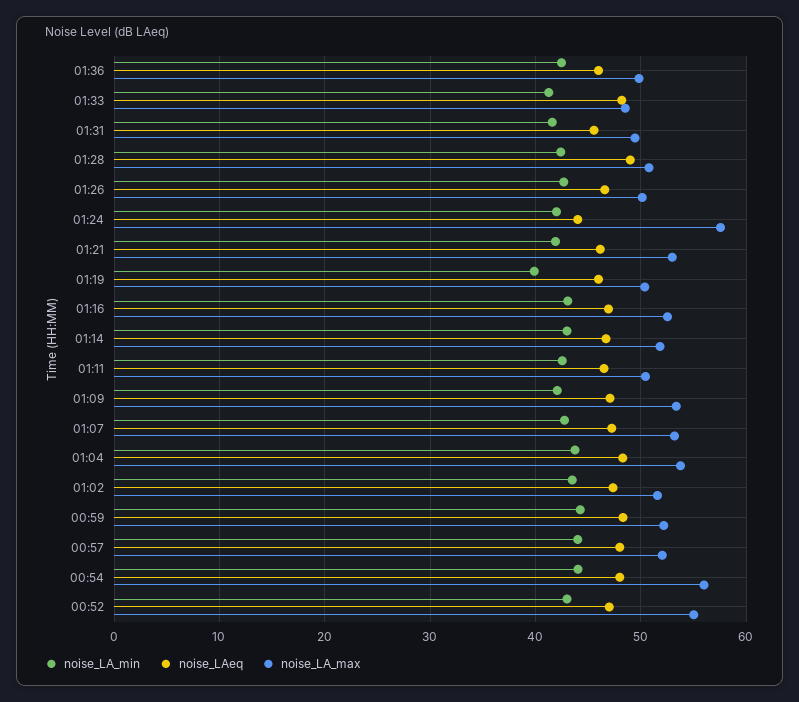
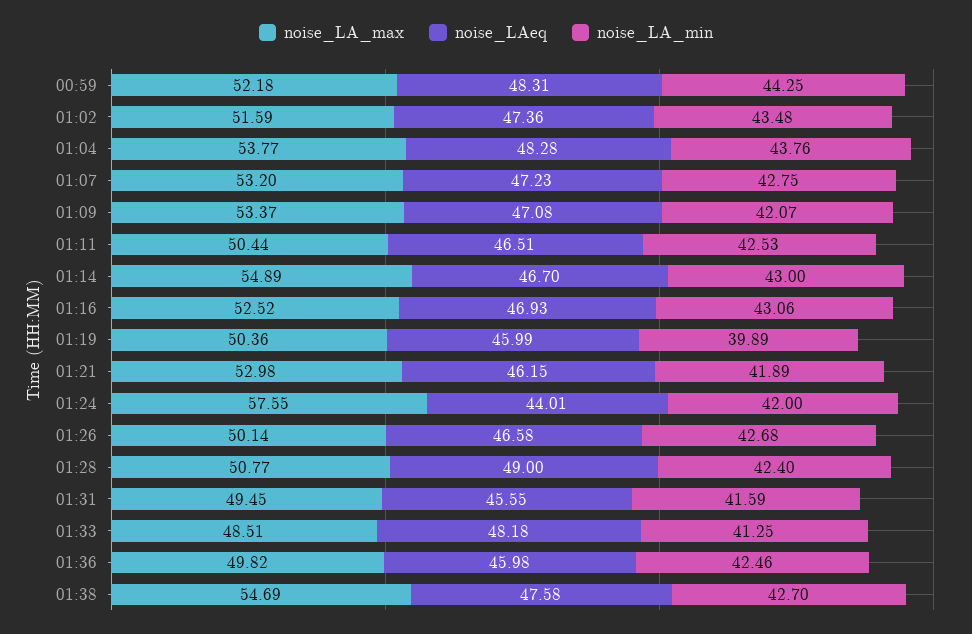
noise_LA_max, 01:14: 52 -> 54.89
noise_LA_min, 00:57: 44 -> none
noise_LAeq, 00:57: 48 -> none
noise_LA_max, 00:57: 52 -> none
noise_LA_min, 00:54: 44 -> none
noise_LAeq, 00:54: 48 -> none
noise_LA_max, 00:54: 56 -> none
noise_LA_min, 00:52: 43 -> none
noise_LAeq, 00:52: 47 -> none
noise_LA_max, 00:52: 55 -> none
noise_LA_max, 01:38: none -> 54.69
noise_LAeq, 01:38: none -> 47.58
noise_LA_min, 01:38: none -> 42.7

